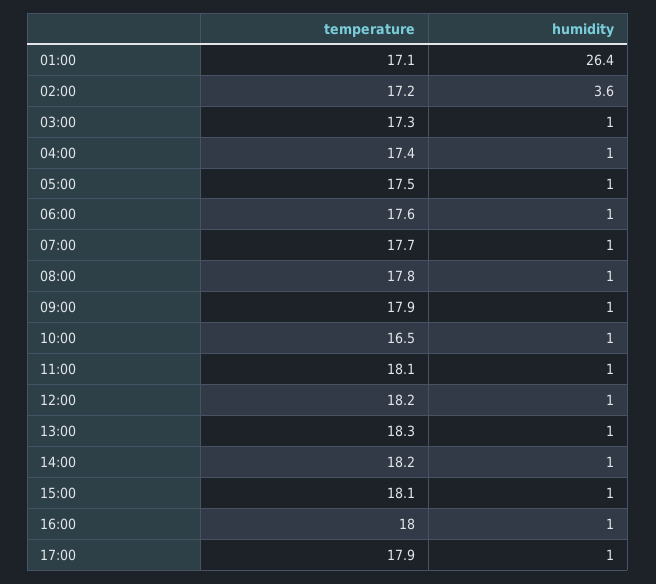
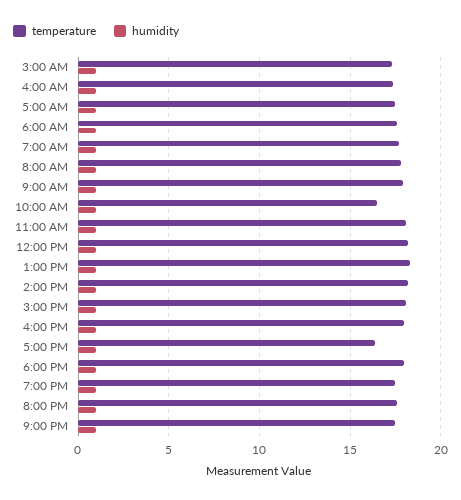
temperature, 01:00: 17.1 -> none
humidity, 01:00: 26.4 -> none
temperature, 02:00: 17.2 -> none
humidity, 02:00: 3.6 -> none
temperature, 17:00: 17.9 -> 16.5
temperature, 6:00 PM: none -> 18
humidity, 6:00 PM: none -> 1
temperature, 7:00 PM: none -> 17.5
humidity, 7:00 PM: none -> 1
temperature, 8:00 PM: none -> 17.5
humidity, 8:00 PM: none -> 1
temperature, 9:00 PM: none -> 17.5
humidity, 9:00 PM: none -> 1

